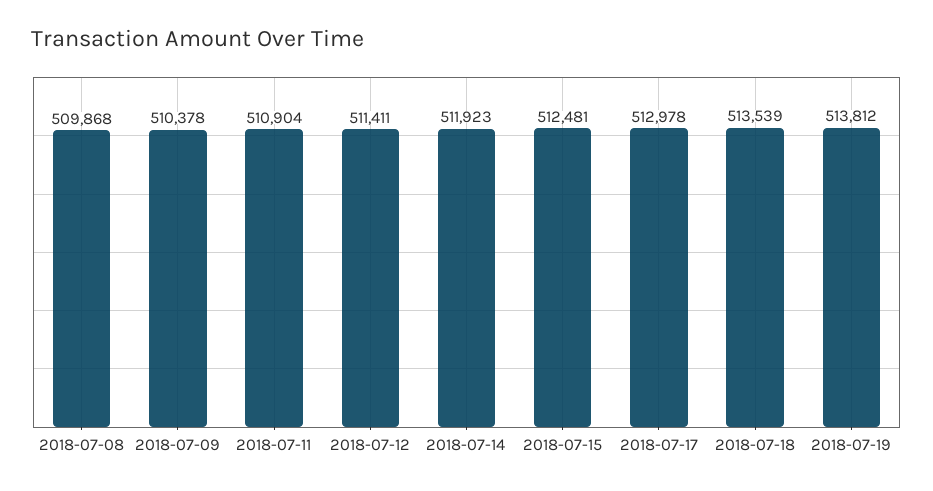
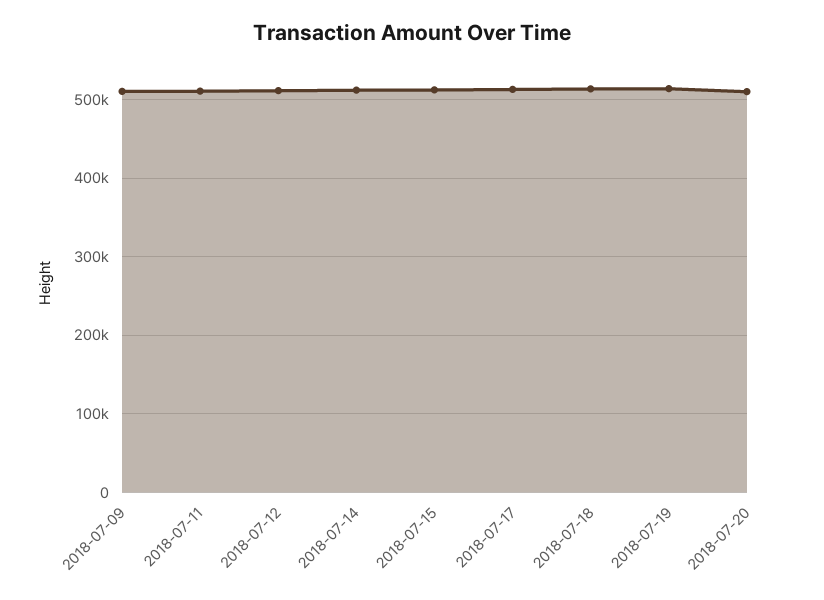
2018-07-08: 509868 -> none
2018-07-20: none -> 510000

